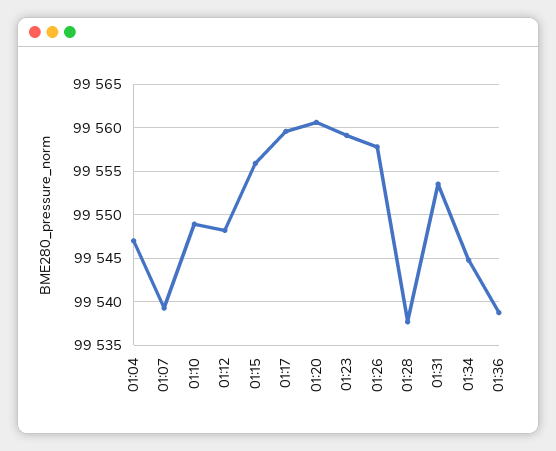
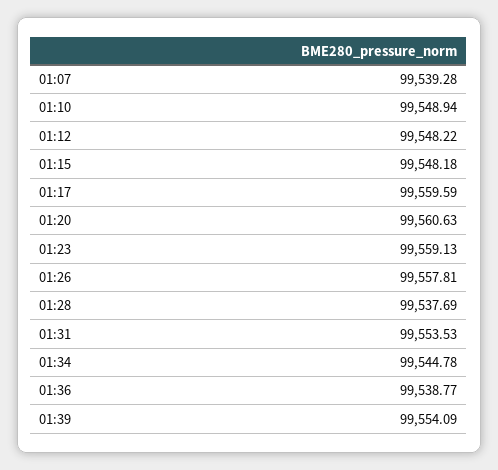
01:04: 99547 -> none
01:15: 99556 -> 99548.18
01:39: none -> 99554.09

